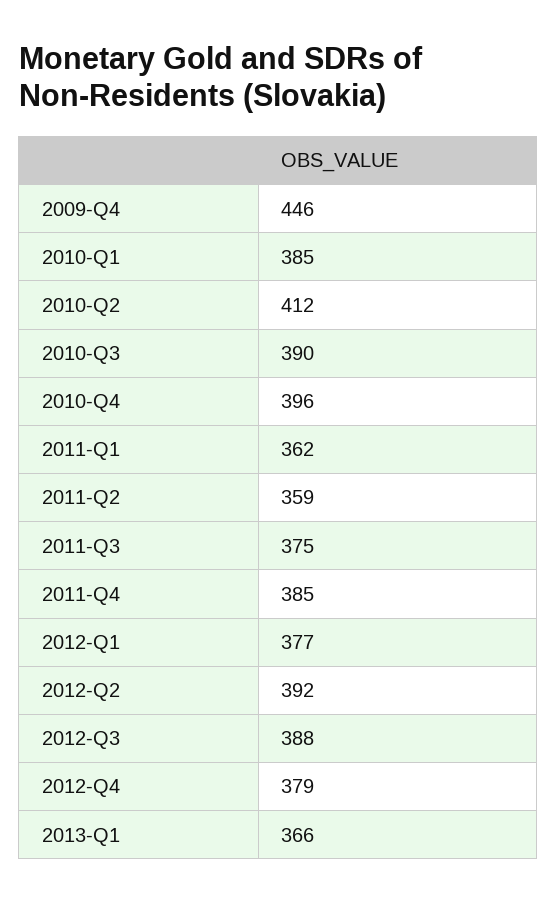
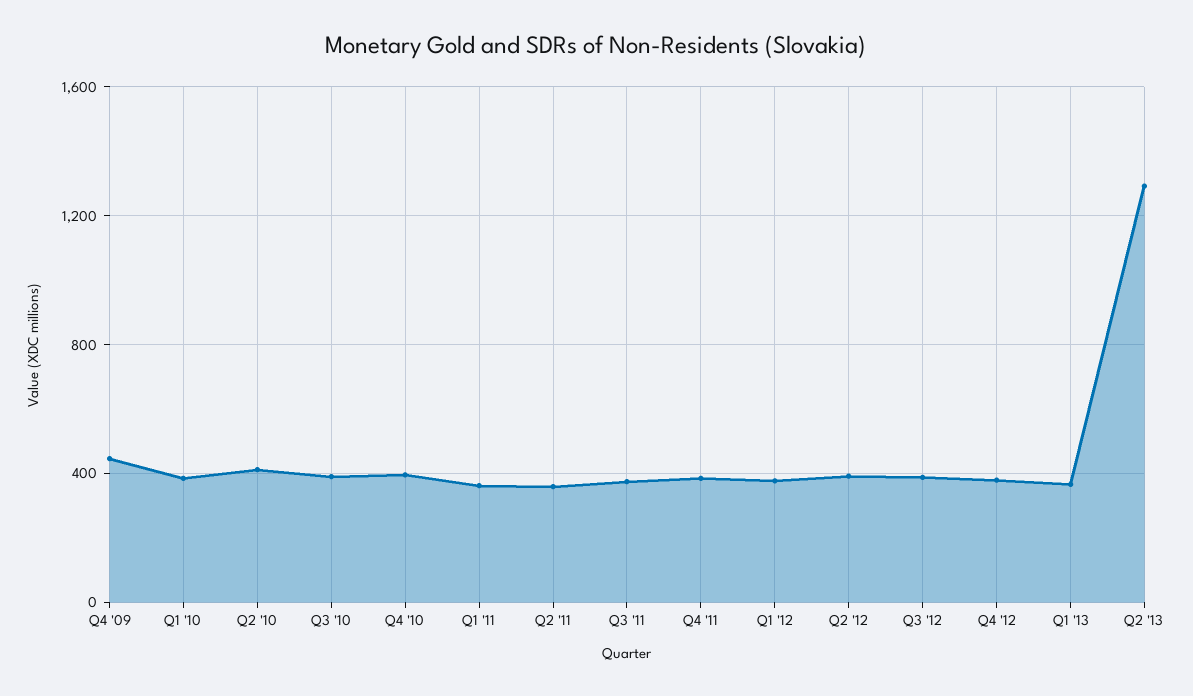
Q2 '13: none -> 1300

